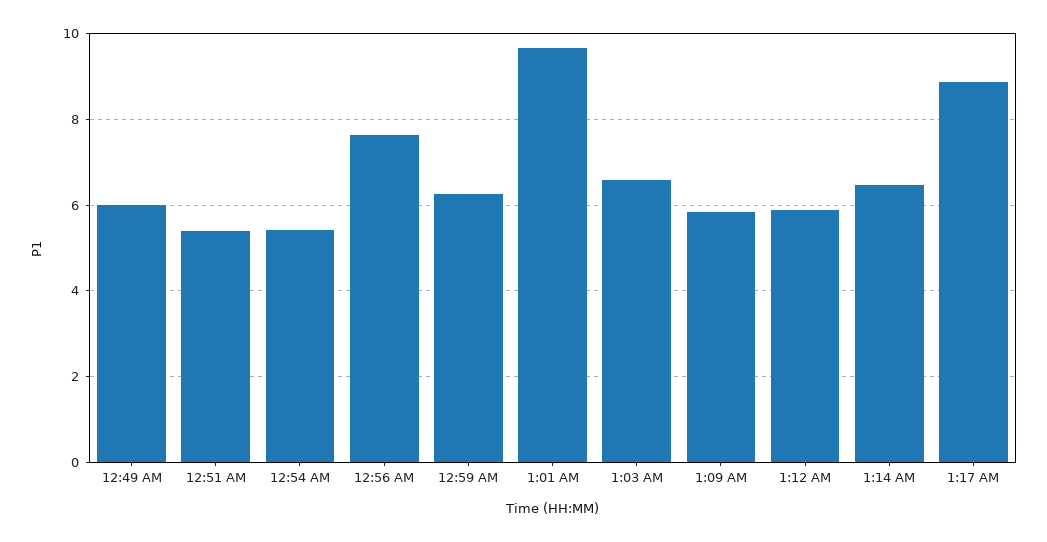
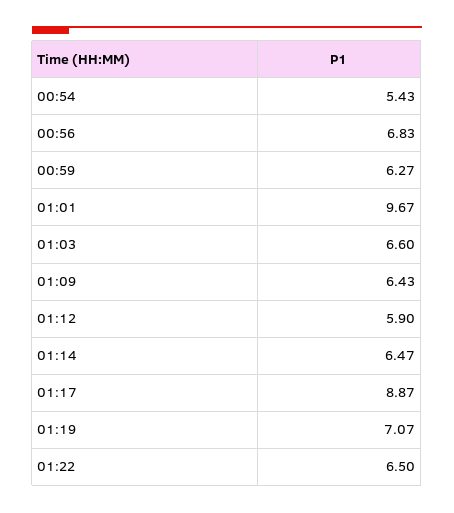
12:49 AM: 6 -> none
12:51 AM: 5.4 -> none
12:56 AM: 7.6 -> 6.83
1:09 AM: 5.8 -> 6.43
01:19: none -> 7.07
01:22: none -> 6.5

